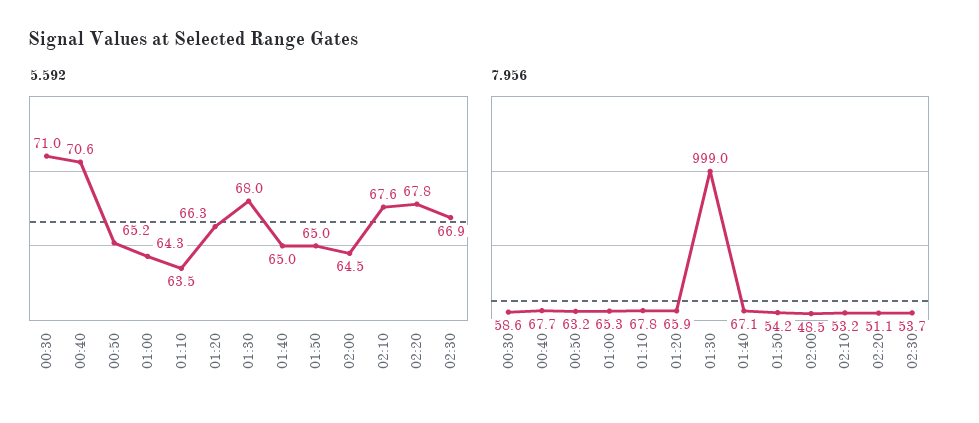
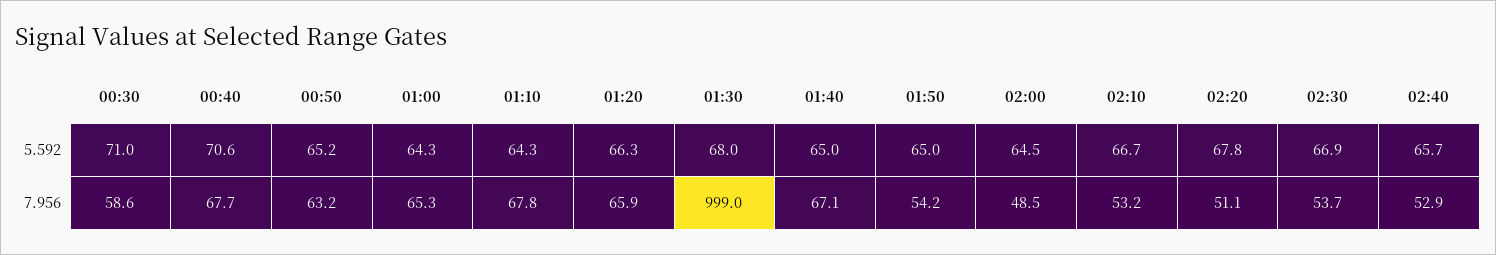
5.592, 01:10: 63.5 -> 64.3
5.592, 02:10: 67.6 -> 66.7
5.592, 02:40: none -> 65.7
7.956, 02:40: none -> 52.9

